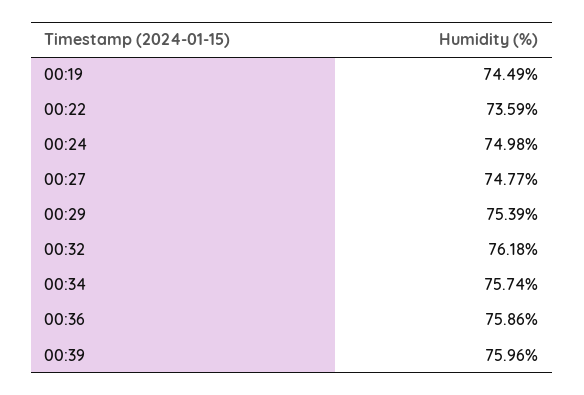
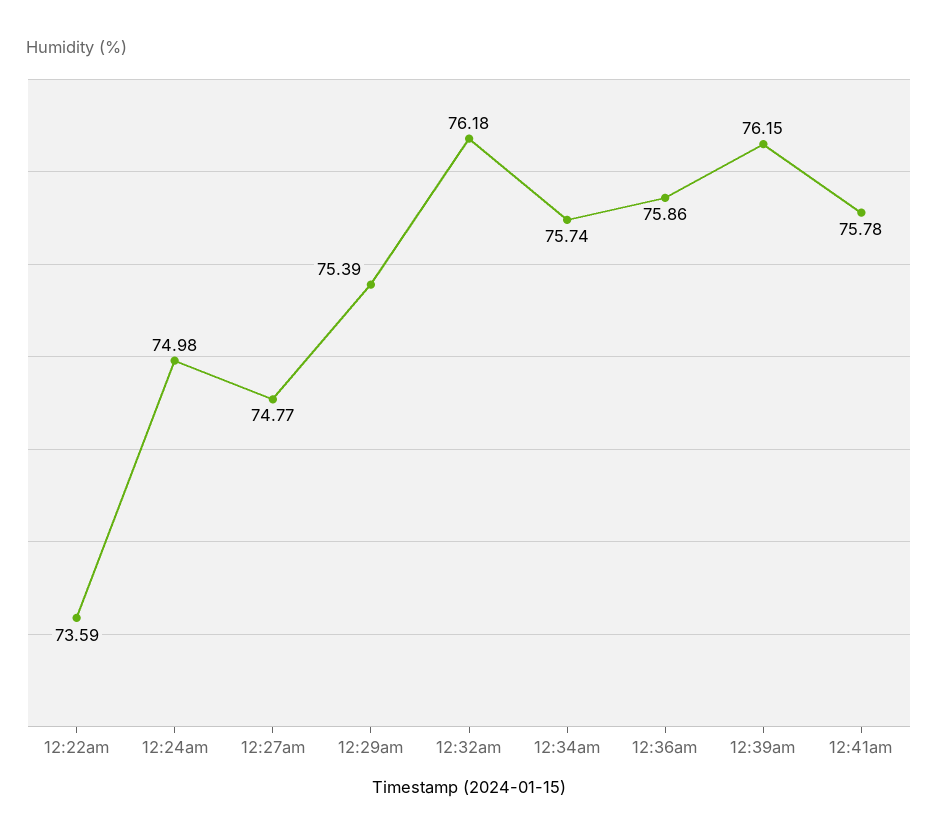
00:19: 74.49 -> none
00:39: 75.96 -> 76.15
12:41am: none -> 75.78

